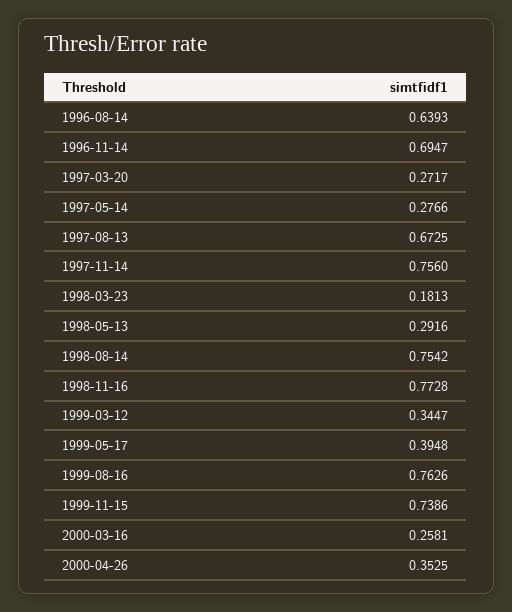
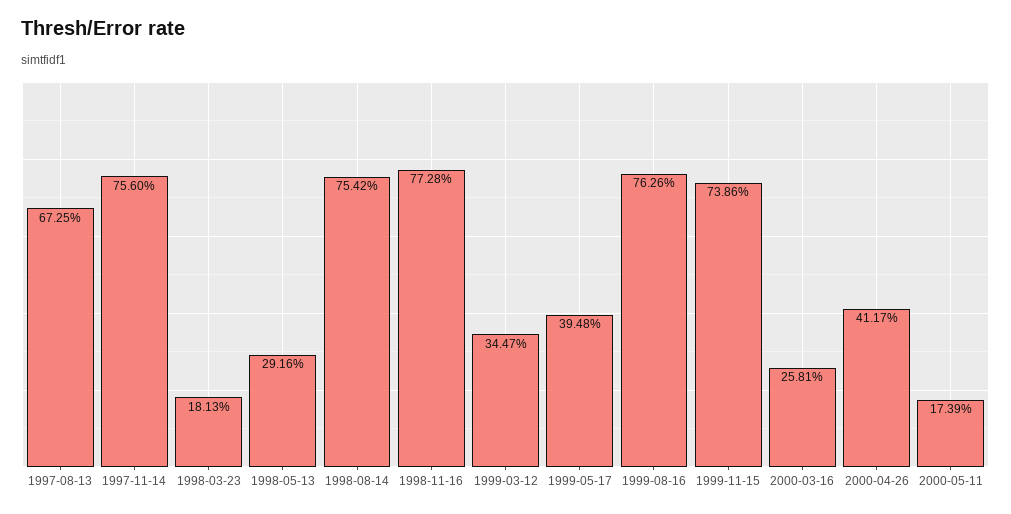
1996-08-14: 0.6393 -> none
1996-11-14: 0.6947 -> none
1997-03-20: 0.2717 -> none
1997-05-14: 0.2766 -> none
2000-04-26: 0.3525 -> 0.4117
2000-05-11: none -> 0.1739

